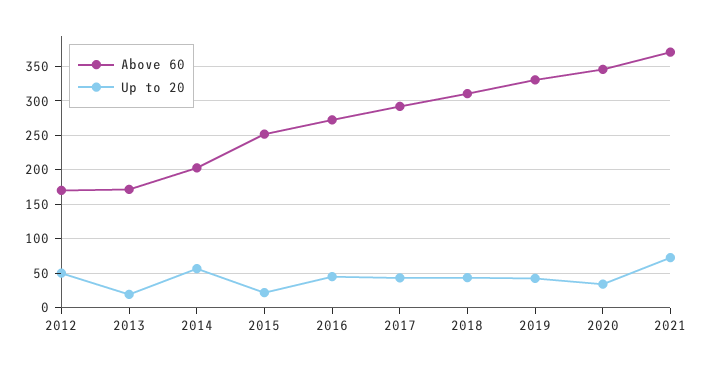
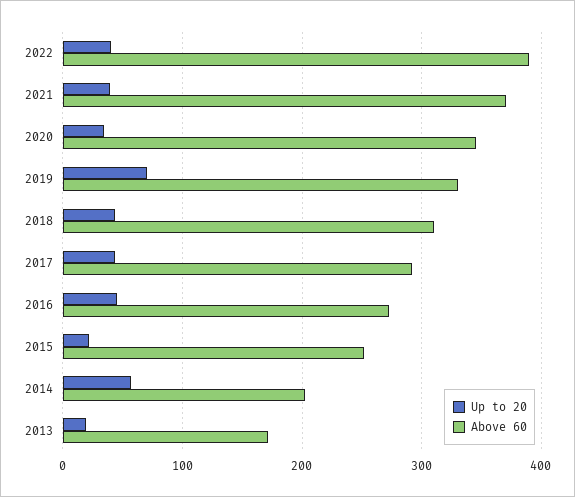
Above 60, 2012: 170 -> none
Up to 20, 2012: 50 -> none
Up to 20, 2019: 40 -> 70
Up to 20, 2021: 70 -> 40
Up to 20, 2022: none -> 40
Above 60, 2022: none -> 390

